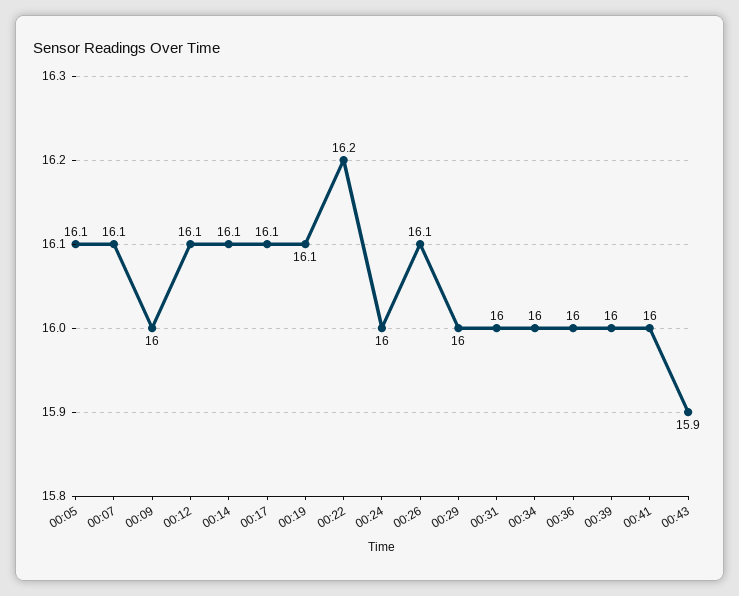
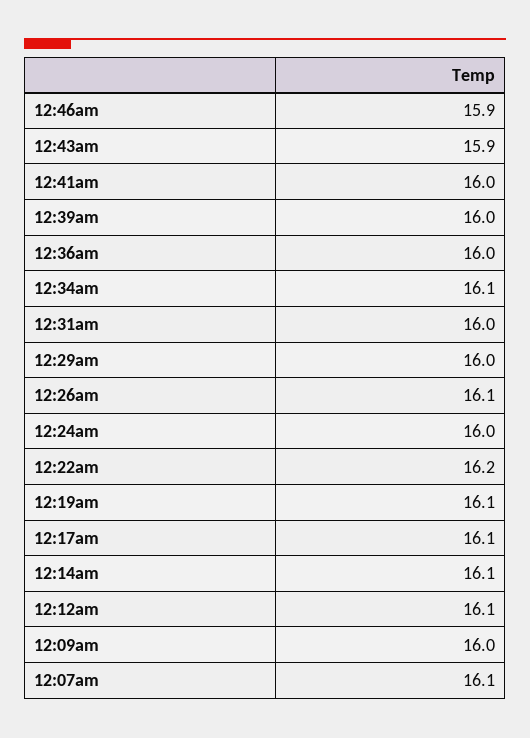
00:05: 16.1 -> none
00:34: 16 -> 16.1
12:46am: none -> 15.9

